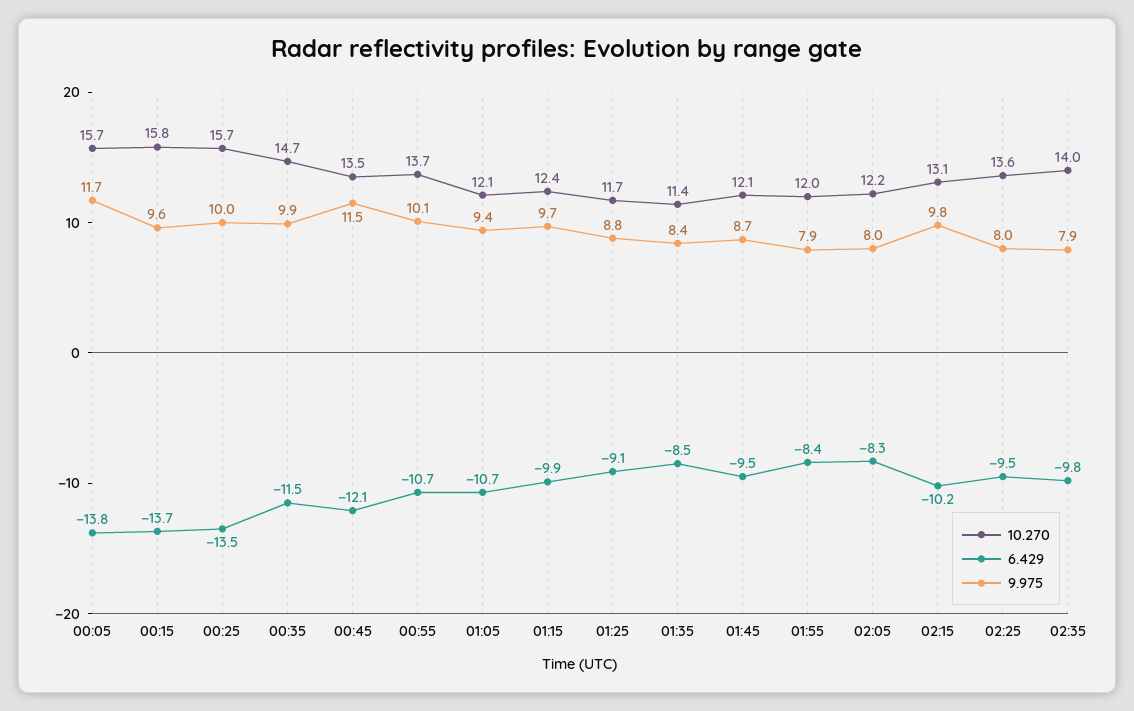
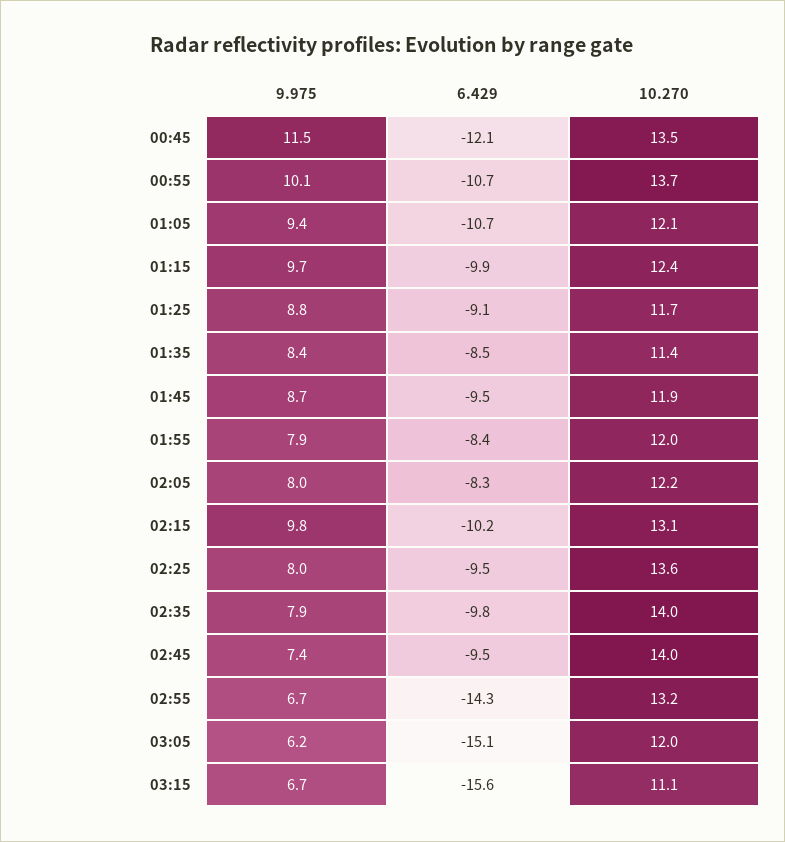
10.270, 00:05: 15.7 -> none
6.429, 00:05: -13.8 -> none
9.975, 00:05: 11.7 -> none
10.270, 00:15: 15.8 -> none
6.429, 00:15: -13.7 -> none
9.975, 00:15: 9.6 -> none
10.270, 00:25: 15.7 -> none
6.429, 00:25: -13.5 -> none
9.975, 00:25: 10 -> none
10.270, 00:35: 14.7 -> none
6.429, 00:35: -11.5 -> none
9.975, 00:35: 9.9 -> none
10.270, 01:45: 12.1 -> 11.9
9.975, 02:45: none -> 7.4
6.429, 02:45: none -> -9.5
10.270, 02:45: none -> 14
9.975, 02:55: none -> 6.7
6.429, 02:55: none -> -14.3
10.270, 02:55: none -> 13.2
9.975, 03:05: none -> 6.2
6.429, 03:05: none -> -15.1
10.270, 03:05: none -> 12
9.975, 03:15: none -> 6.7
6.429, 03:15: none -> -15.6
10.270, 03:15: none -> 11.1

